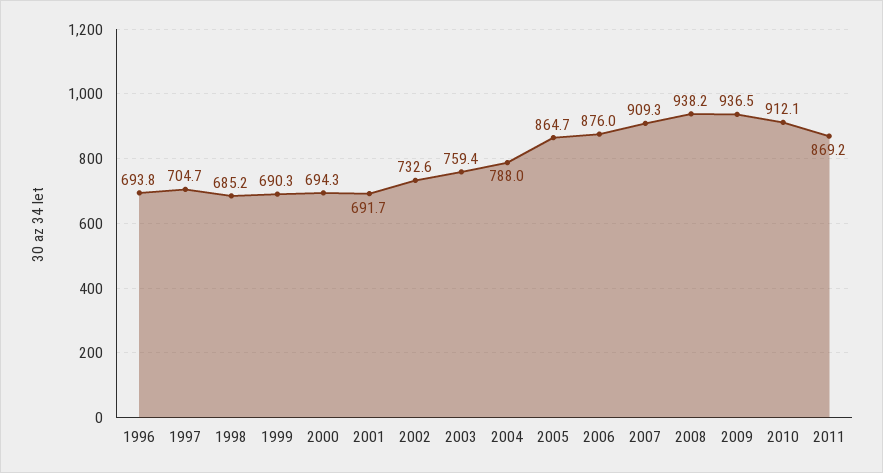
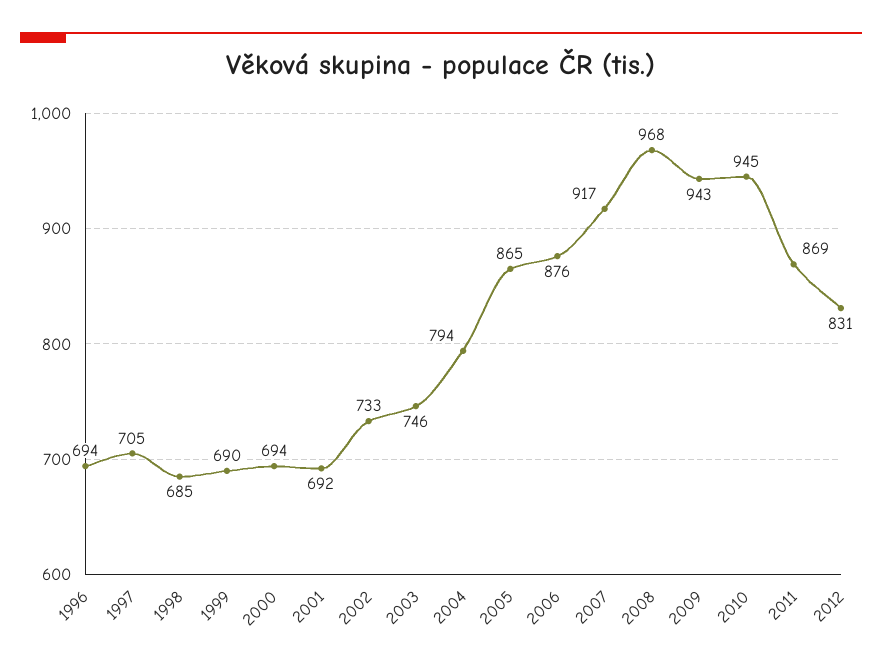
2003: 759.4 -> 746
2004: 788 -> 794
2007: 909.3 -> 917
2008: 938.2 -> 968
2009: 936.5 -> 943
2010: 912.1 -> 945
2012: none -> 831

